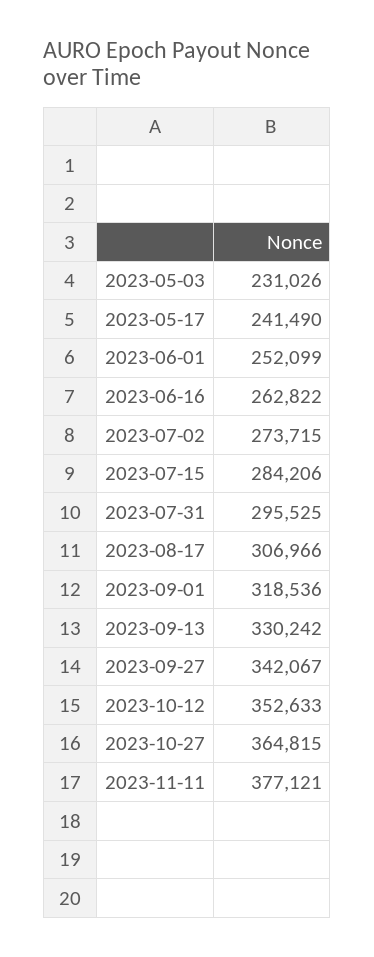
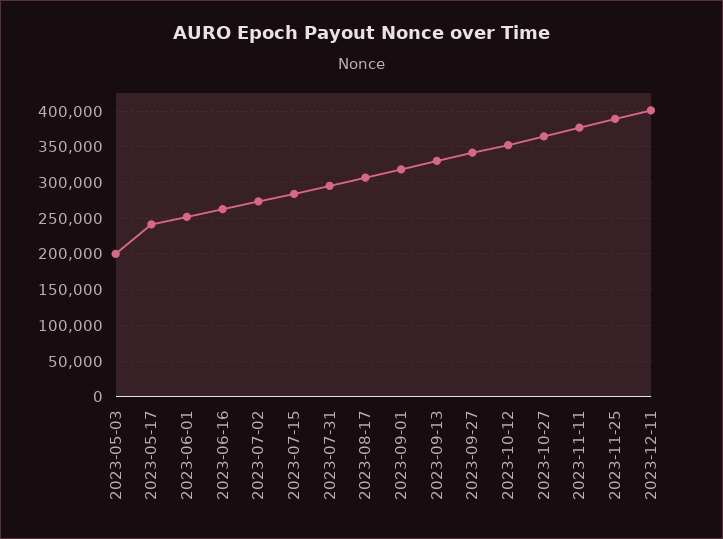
2023-05-03: 231026 -> 200000
2023-11-25: none -> 390000
2023-12-11: none -> 400000

